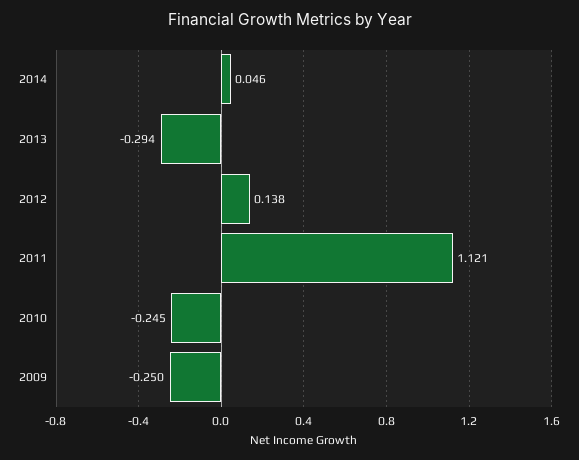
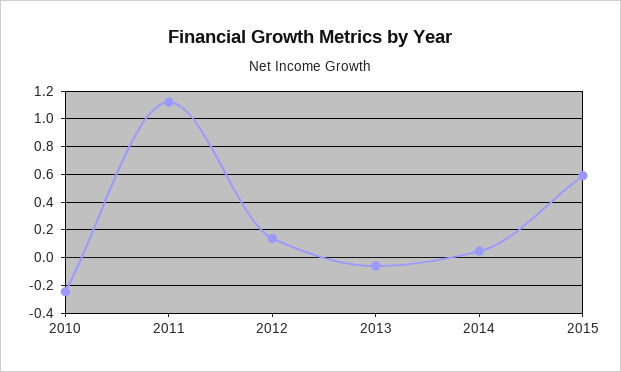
2013: -0.294 -> -0.05
2009: -0.25 -> none
2015: none -> 0.6

